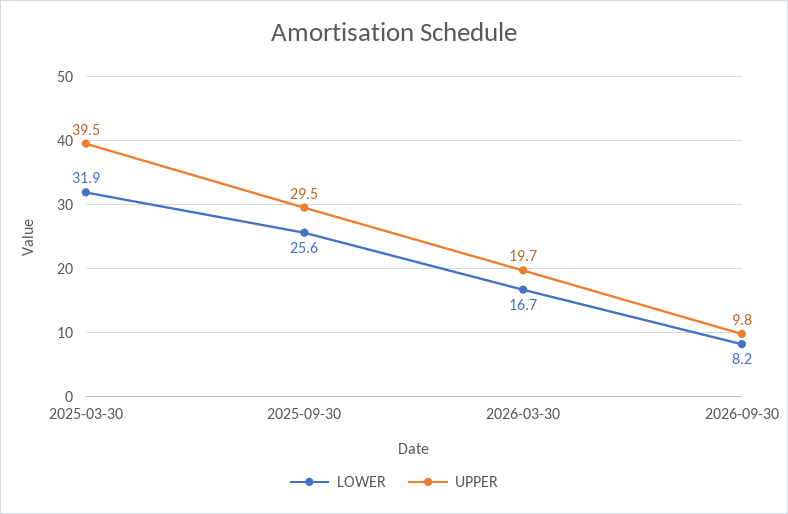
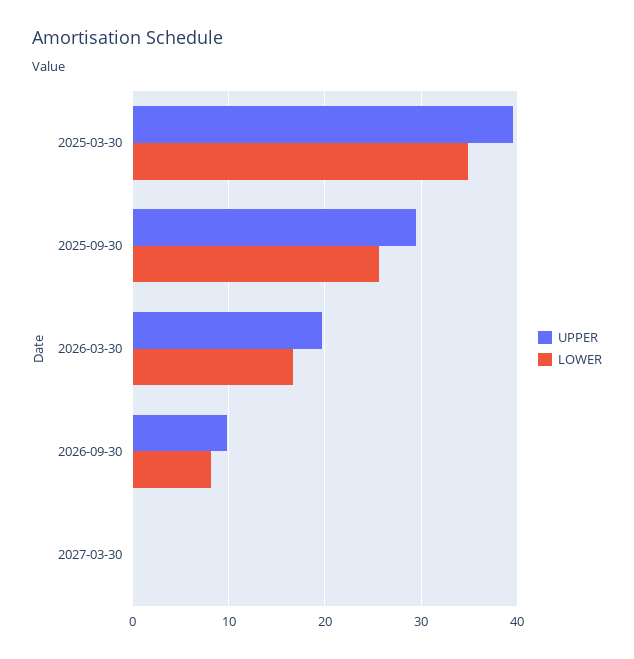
LOWER, 2025-03-30: 31.9 -> 35
UPPER, 2027-03-30: none -> 0
LOWER, 2027-03-30: none -> 0

